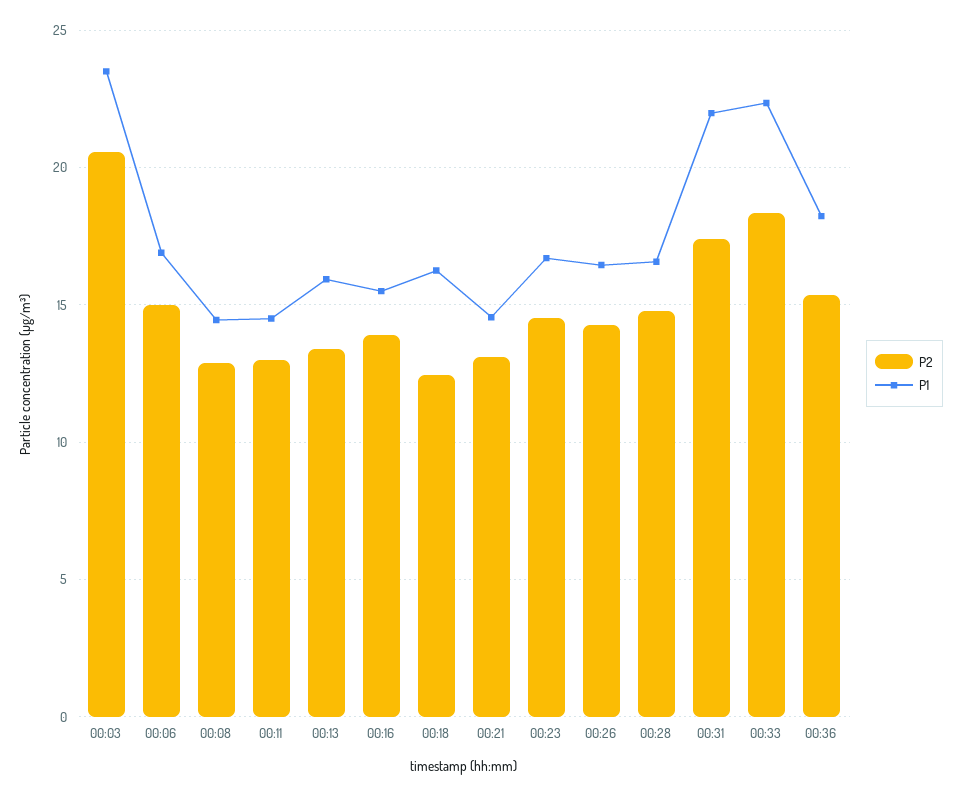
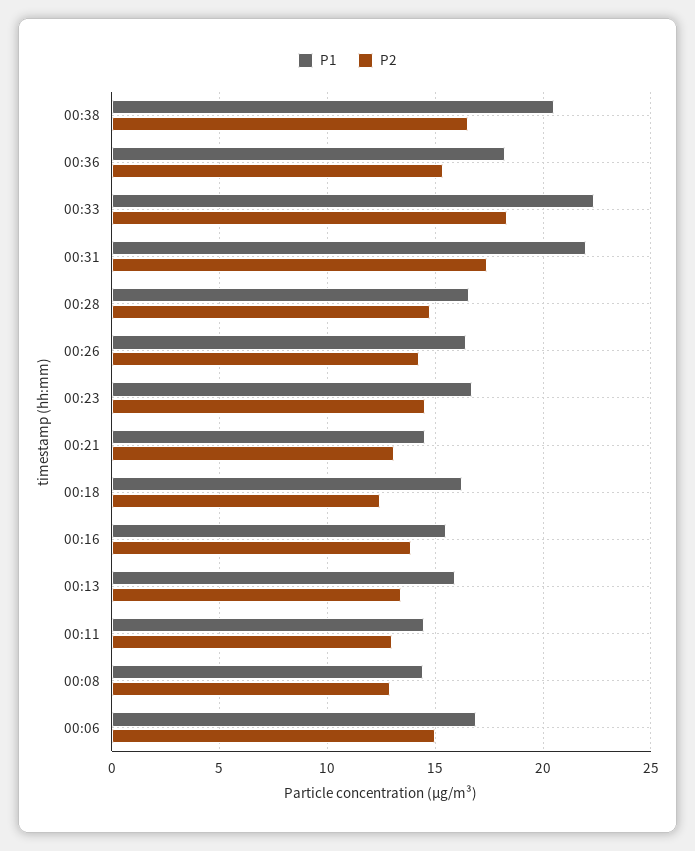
P2, 00:03: 20.5 -> none
P1, 00:03: 23.5 -> none
P1, 00:38: none -> 20.5
P2, 00:38: none -> 16.5

